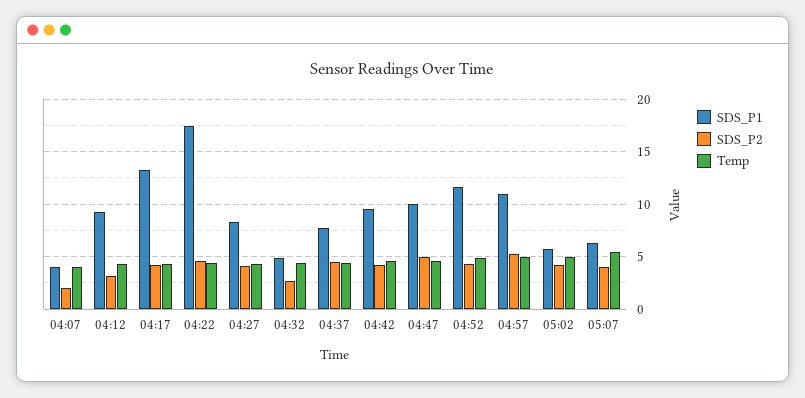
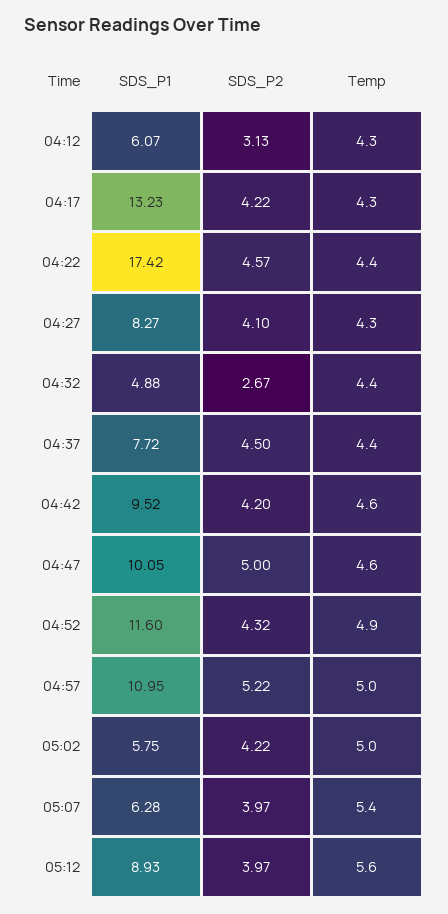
SDS_P1, 04:07: 4 -> none
SDS_P2, 04:07: 2 -> none
Temp, 04:07: 4 -> none
SDS_P1, 04:12: 9 -> 6.07
SDS_P1, 05:12: none -> 8.93
SDS_P2, 05:12: none -> 3.97
Temp, 05:12: none -> 5.6

